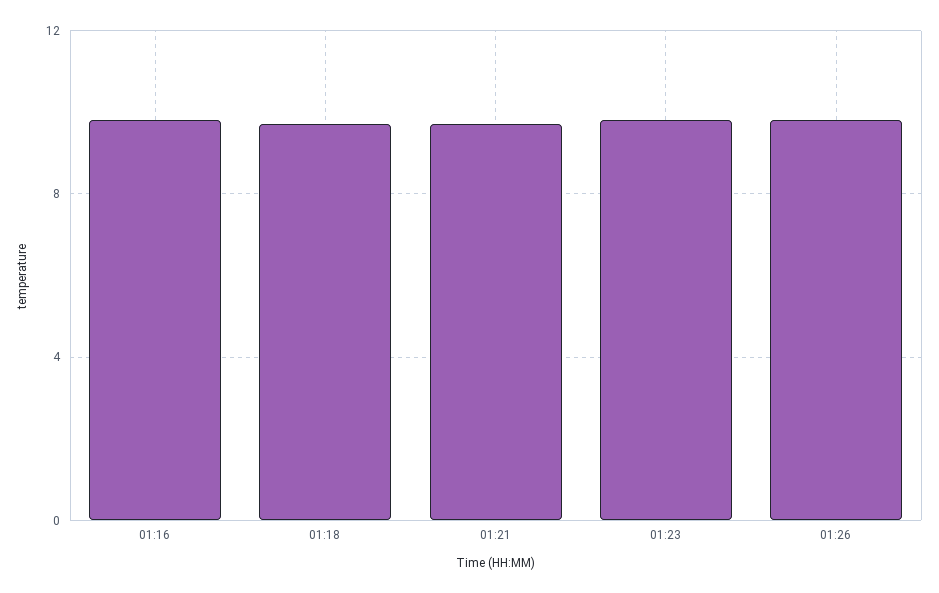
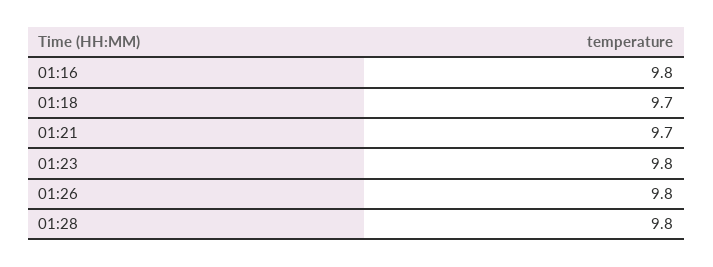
01:28: none -> 9.8

